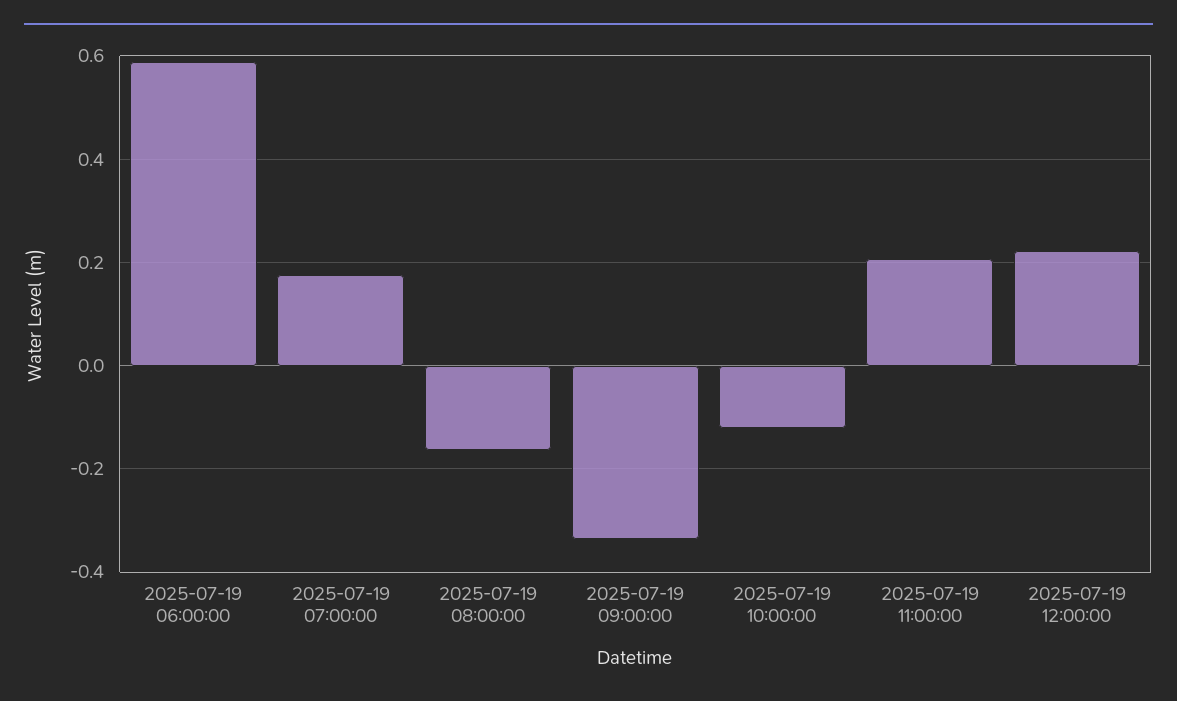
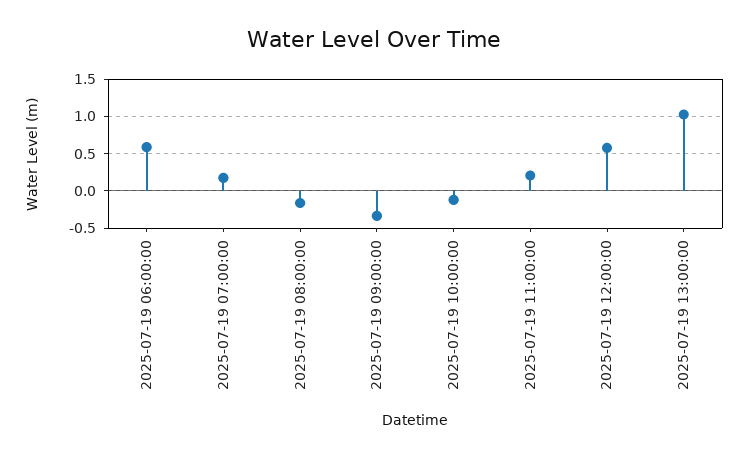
2025-07-19 12:00:00: 0.22 -> 0.6
2025-07-19 13:00:00: none -> 1

